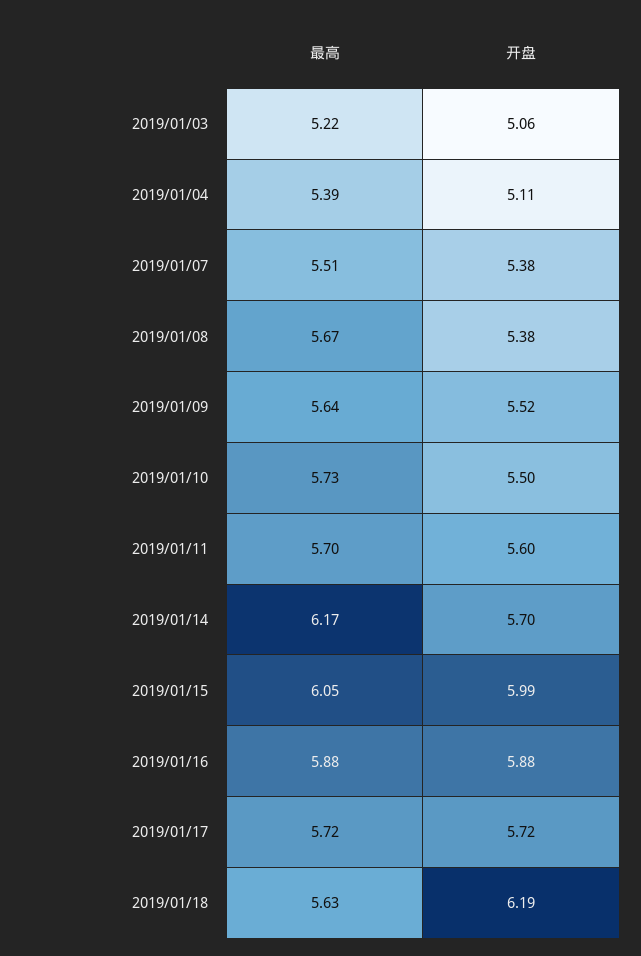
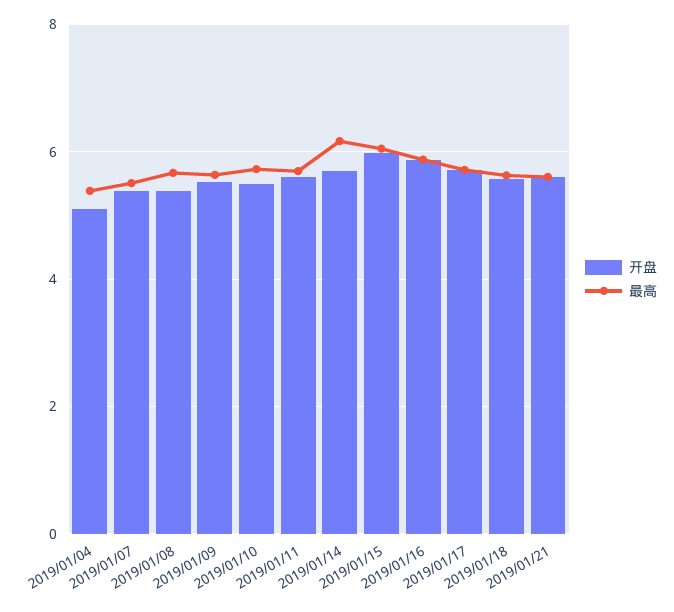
最高, 2019/01/03: 5.22 -> none
开盘, 2019/01/03: 5.06 -> none
开盘, 2019/01/18: 6.19 -> 5.6
开盘, 2019/01/21: none -> 5.6
最高, 2019/01/21: none -> 5.6

